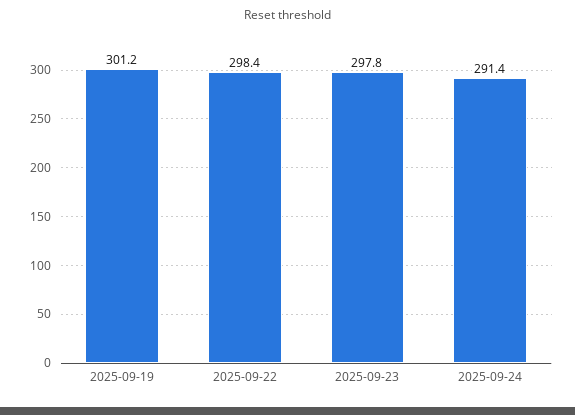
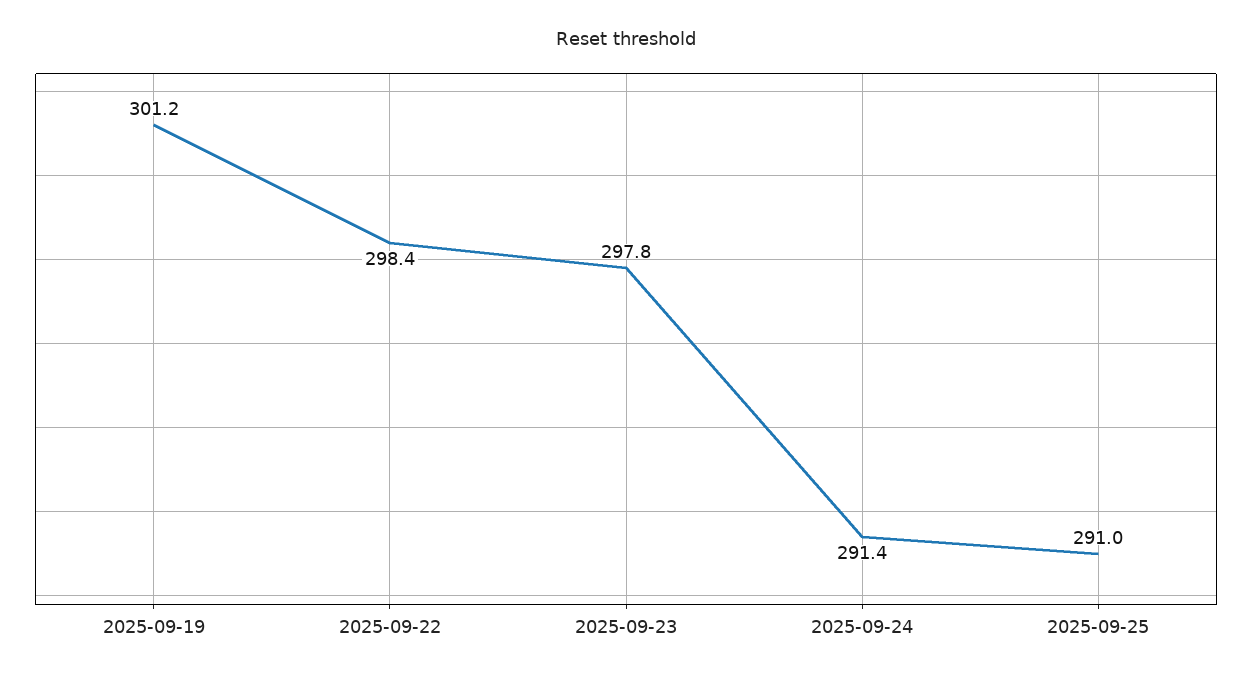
2025-09-25: none -> 291

